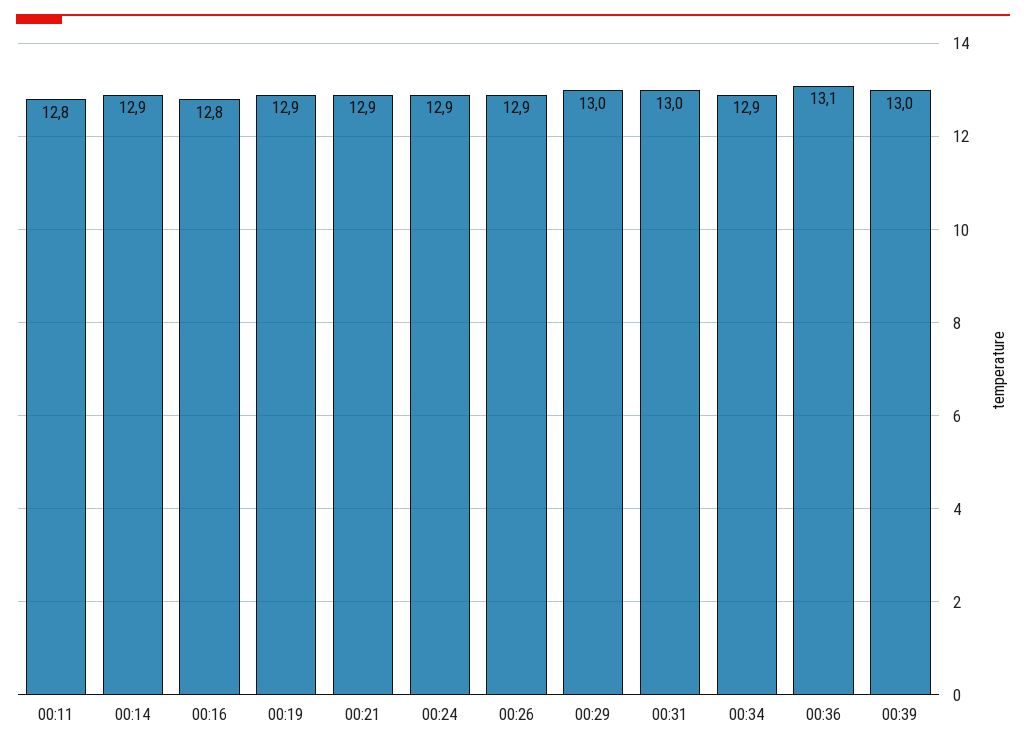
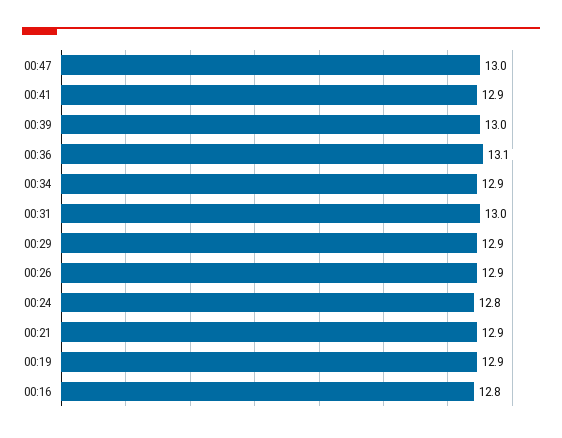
00:11: 12.8 -> none
00:14: 12.9 -> none
00:24: 12.9 -> 12.8
00:29: 13 -> 12.9
00:47: none -> 13
00:41: none -> 12.9

